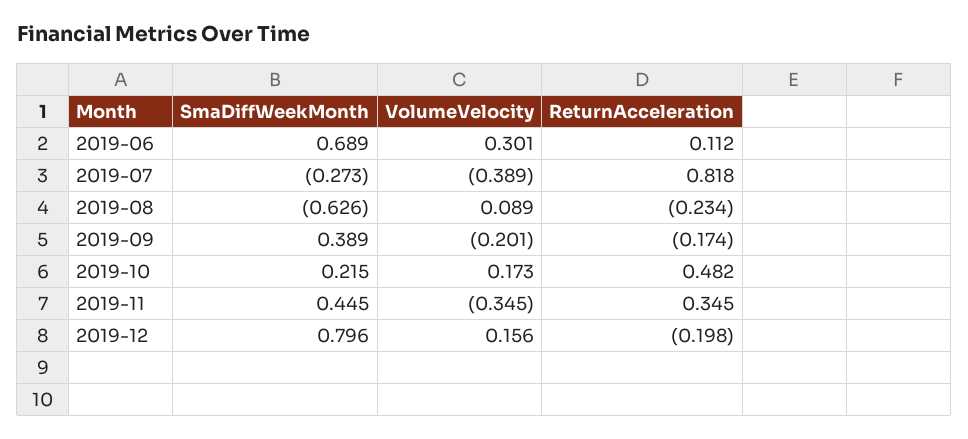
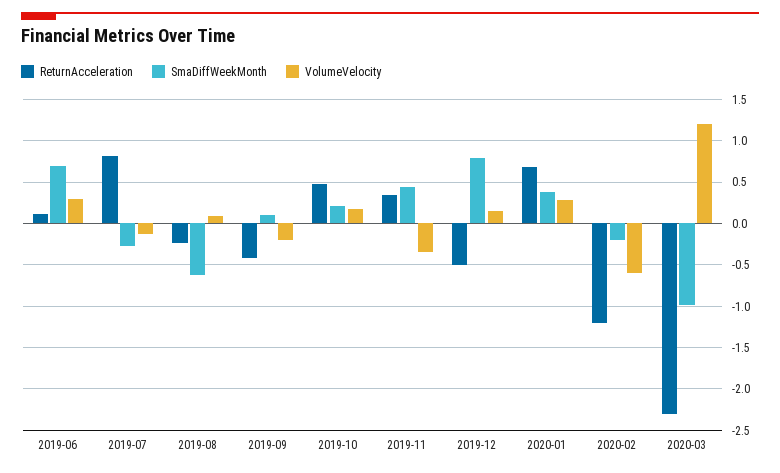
VolumeVelocity, 2019-07: -0.389 -> -0.1
SmaDiffWeekMonth, 2019-09: 0.389 -> 0.1
ReturnAcceleration, 2019-09: -0.174 -> -0.4
ReturnAcceleration, 2019-12: -0.198 -> -0.5
ReturnAcceleration, 2020-01: none -> 0.7
SmaDiffWeekMonth, 2020-01: none -> 0.4
VolumeVelocity, 2020-01: none -> 0.3
ReturnAcceleration, 2020-02: none -> -1.2
SmaDiffWeekMonth, 2020-02: none -> -0.2
VolumeVelocity, 2020-02: none -> -0.6
ReturnAcceleration, 2020-03: none -> -2.3
SmaDiffWeekMonth, 2020-03: none -> -1
VolumeVelocity, 2020-03: none -> 1.2

